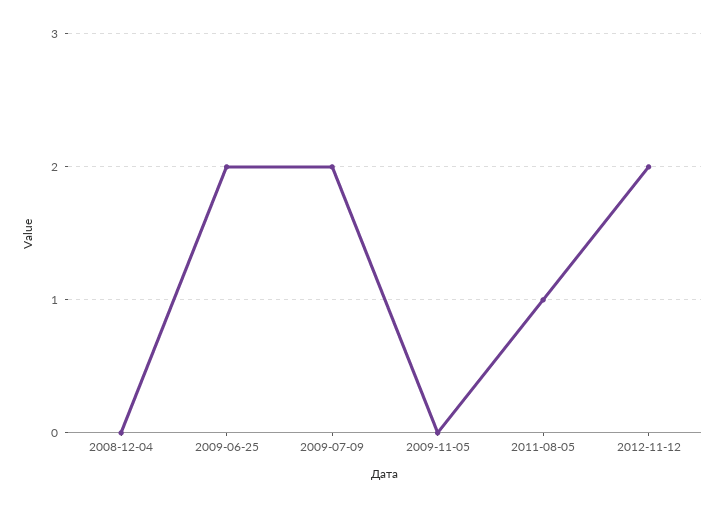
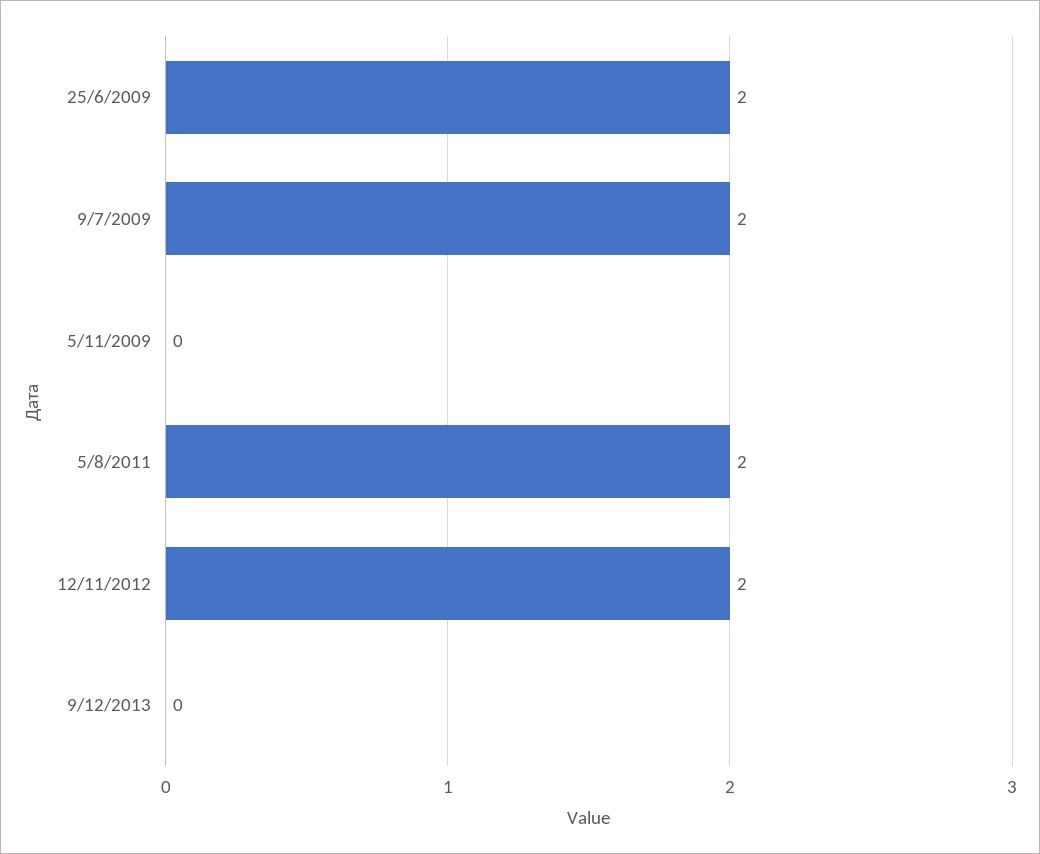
2008-12-04: 0 -> none
2011-08-05: 1 -> 2
9/12/2013: none -> 0

